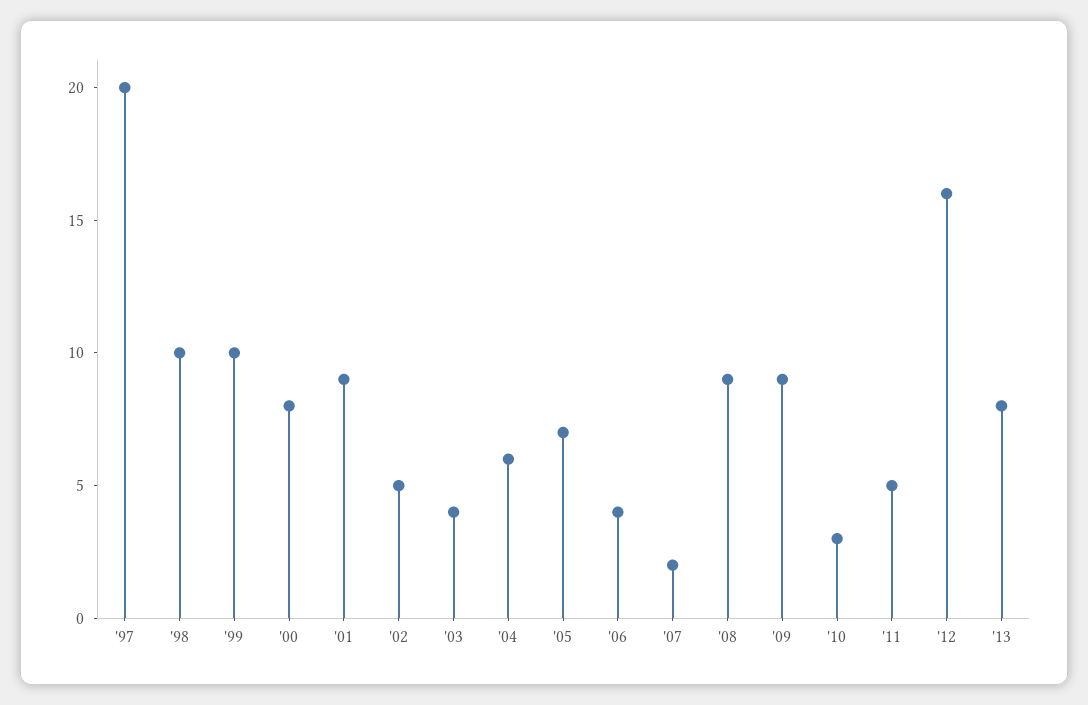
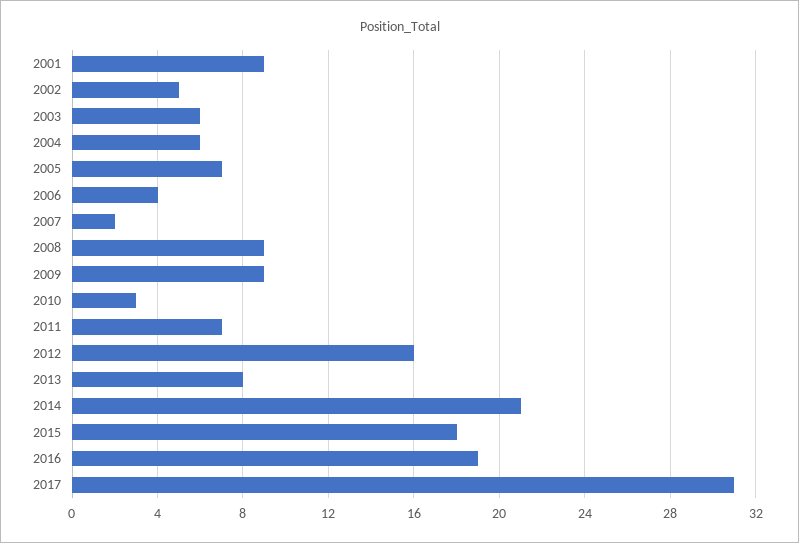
'97: 20 -> none
'98: 10 -> none
'99: 10 -> none
'00: 8 -> none
'03: 4 -> 6
'11: 5 -> 7
2014: none -> 21
2015: none -> 18
2016: none -> 19
2017: none -> 31

